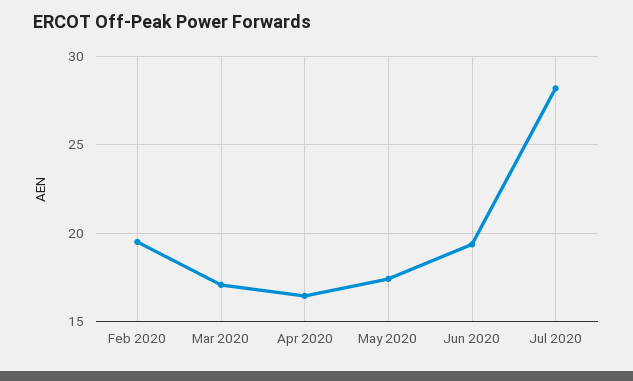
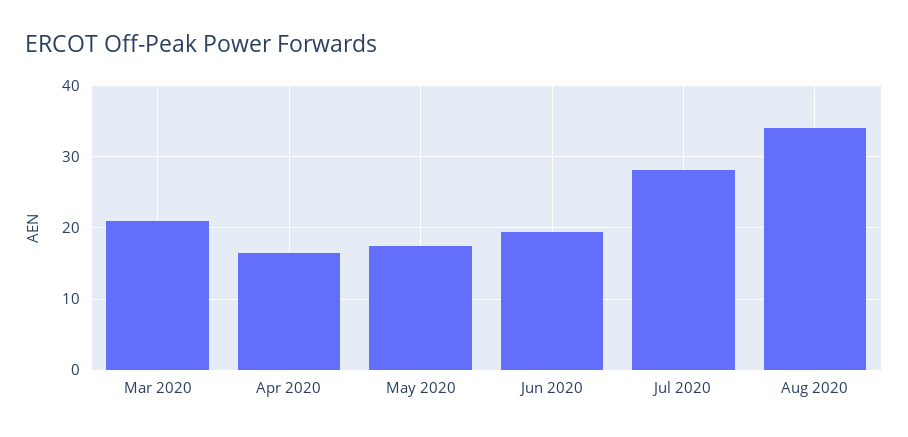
Feb 2020: 19.5 -> none
Mar 2020: 17 -> 21
Aug 2020: none -> 34

